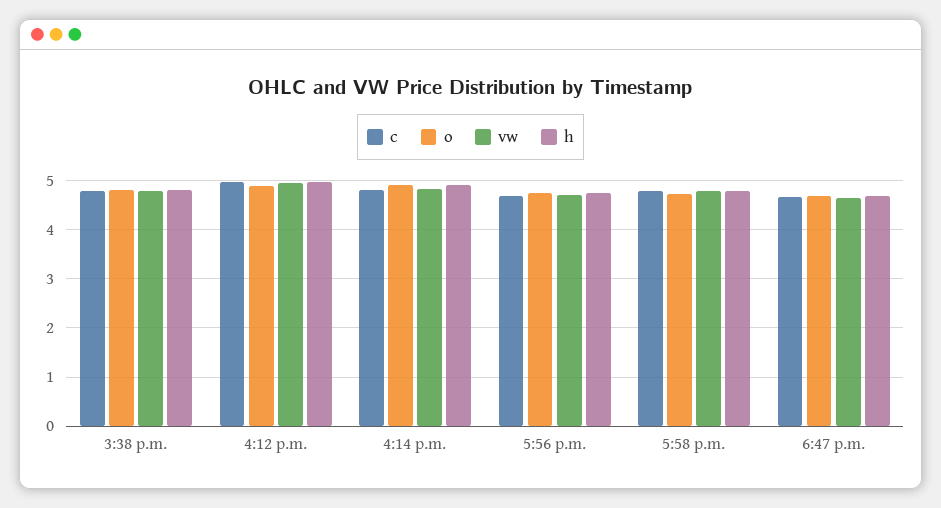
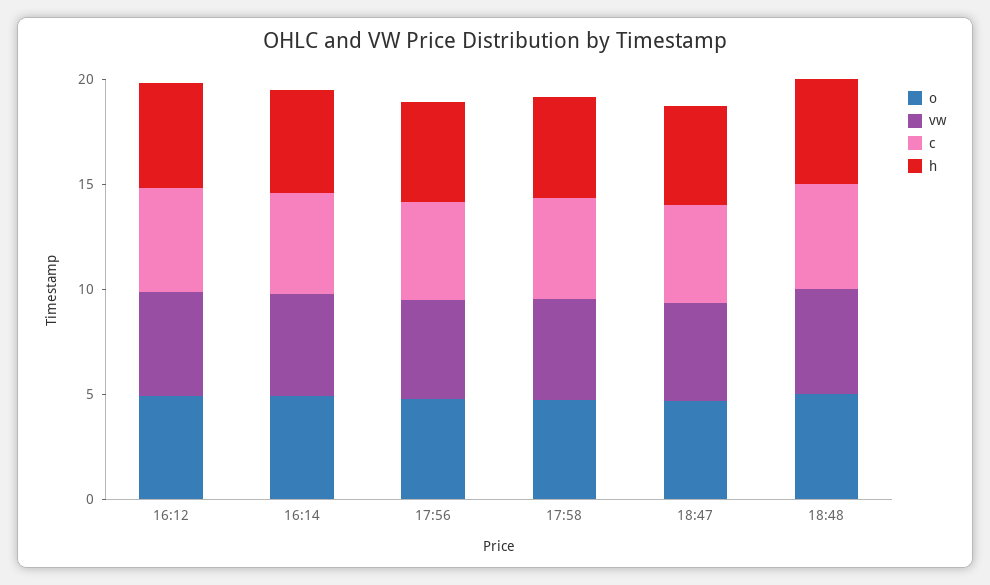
c, 3:38 p.m.: 4.8 -> none
o, 3:38 p.m.: 4.8 -> none
vw, 3:38 p.m.: 4.8 -> none
h, 3:38 p.m.: 4.8 -> none
o, 18:48: none -> 5
vw, 18:48: none -> 5
c, 18:48: none -> 5
h, 18:48: none -> 5

